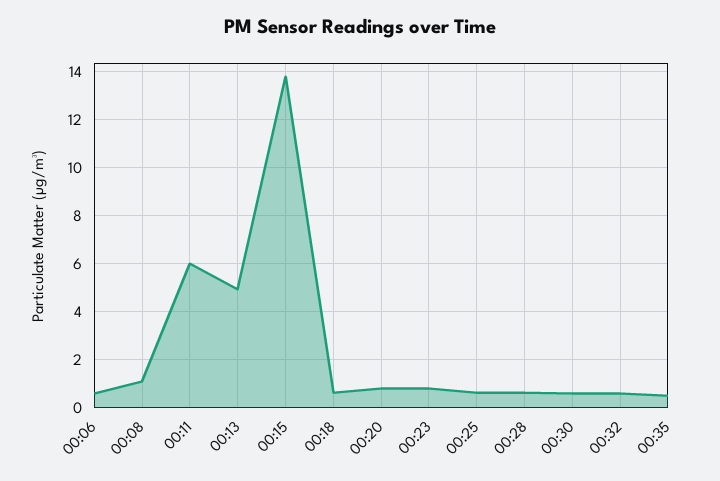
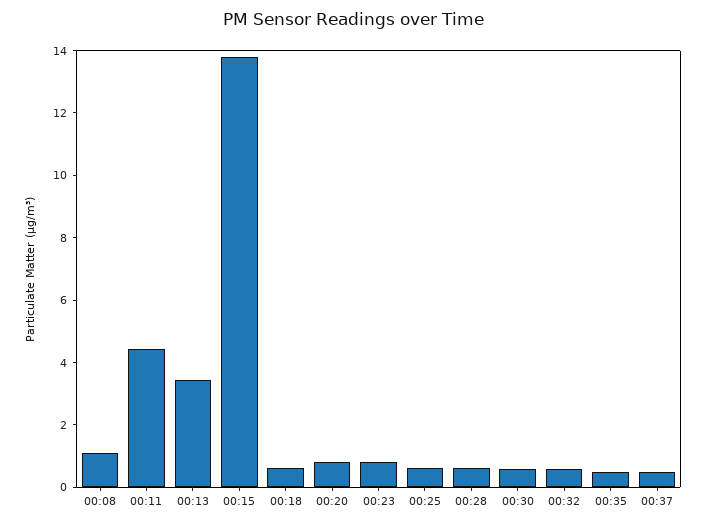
00:06: 0.5 -> none
00:11: 6 -> 4.5
00:13: 5 -> 3.5
00:37: none -> 0.5

